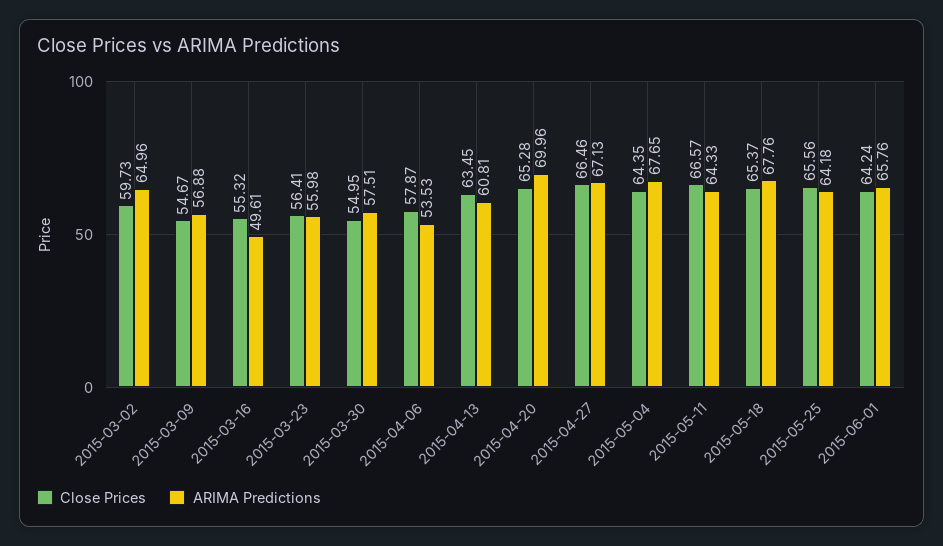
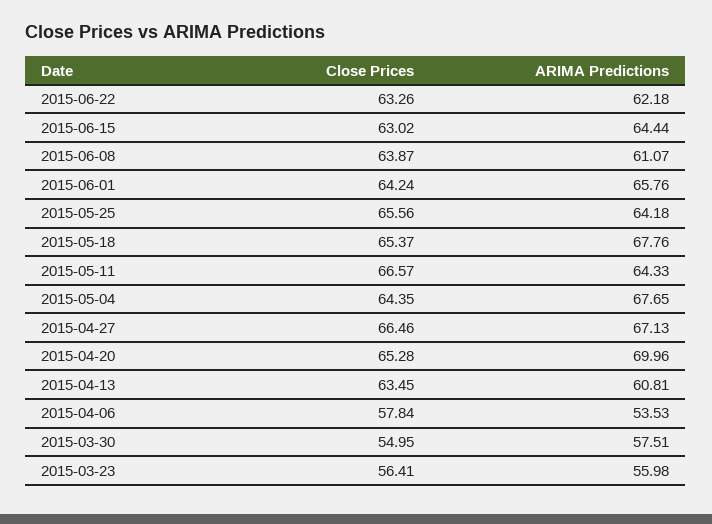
Close Prices, 2015-03-02: 59.73 -> none
ARIMA Predictions, 2015-03-02: 64.96 -> none
Close Prices, 2015-03-09: 54.67 -> none
ARIMA Predictions, 2015-03-09: 56.88 -> none
Close Prices, 2015-03-16: 55.32 -> none
ARIMA Predictions, 2015-03-16: 49.61 -> none
Close Prices, 2015-04-06: 57.87 -> 57.84
Close Prices, 2015-06-22: none -> 63.26
ARIMA Predictions, 2015-06-22: none -> 62.18
Close Prices, 2015-06-15: none -> 63.02
ARIMA Predictions, 2015-06-15: none -> 64.44
Close Prices, 2015-06-08: none -> 63.87
ARIMA Predictions, 2015-06-08: none -> 61.07

